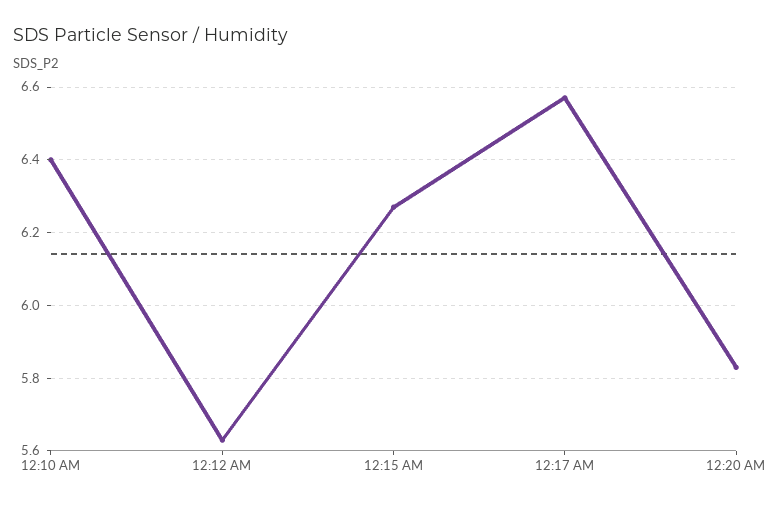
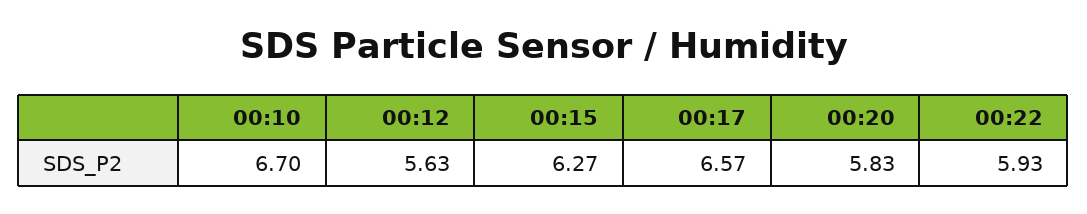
12:10 AM: 6.4 -> 6.7
00:22: none -> 5.93

